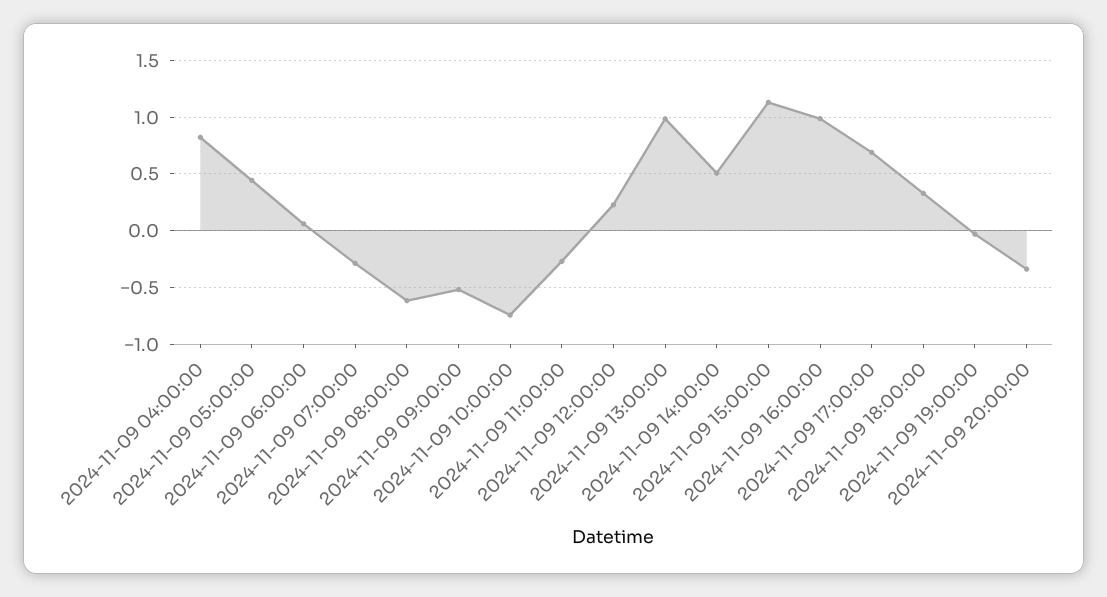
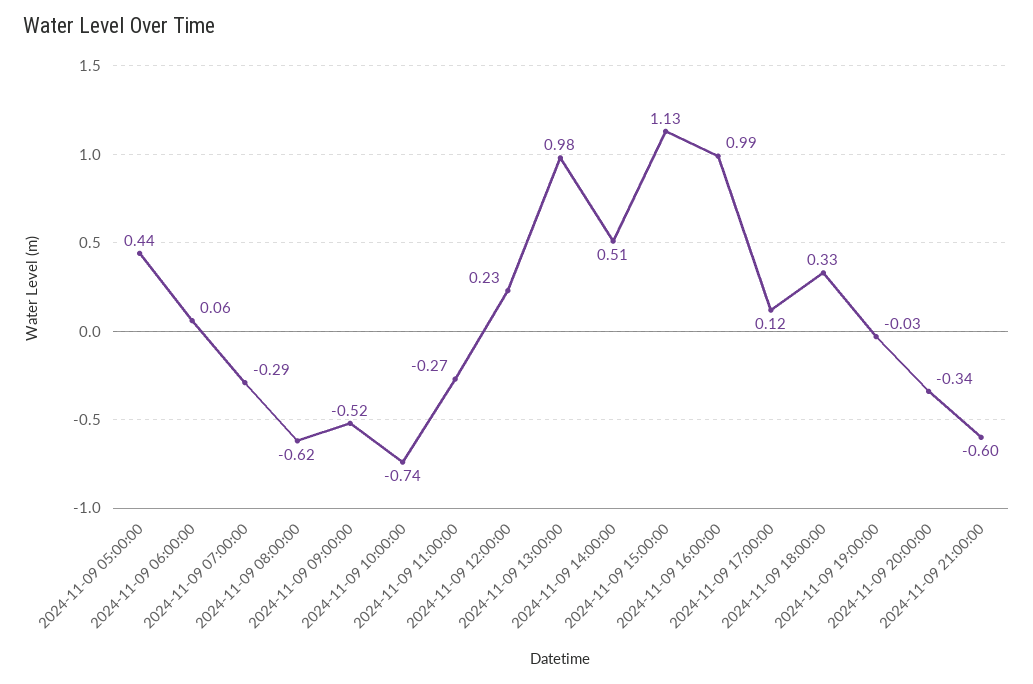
2024-11-09 04:00:00: 0.8 -> none
2024-11-09 17:00:00: 0.7 -> 0.12
2024-11-09 21:00:00: none -> -0.6

